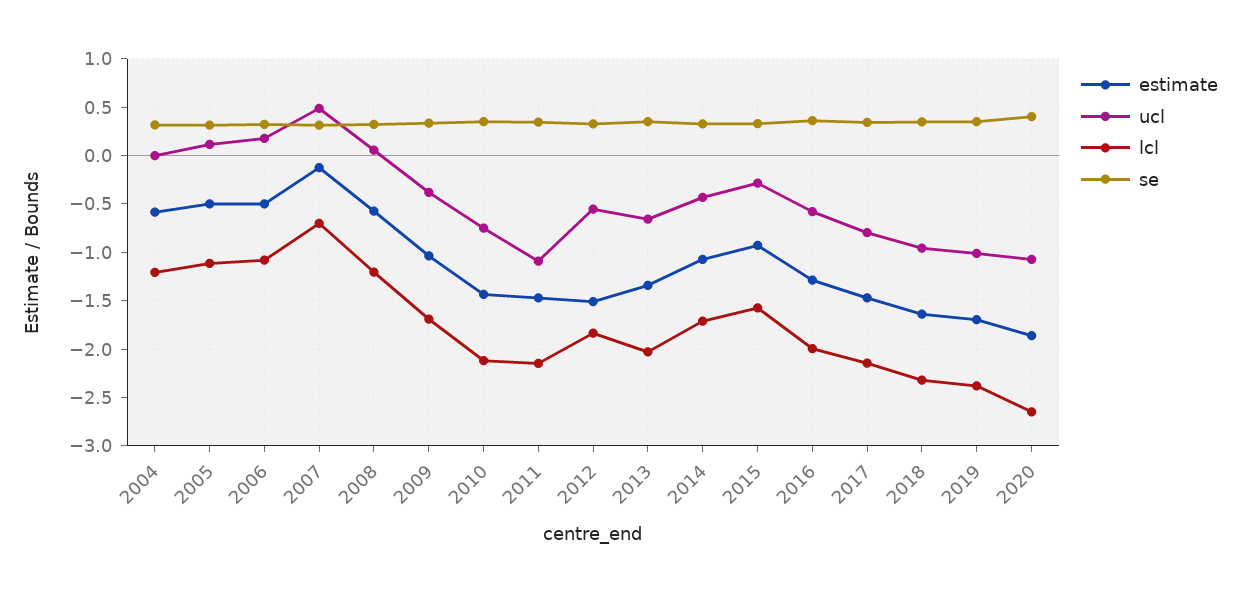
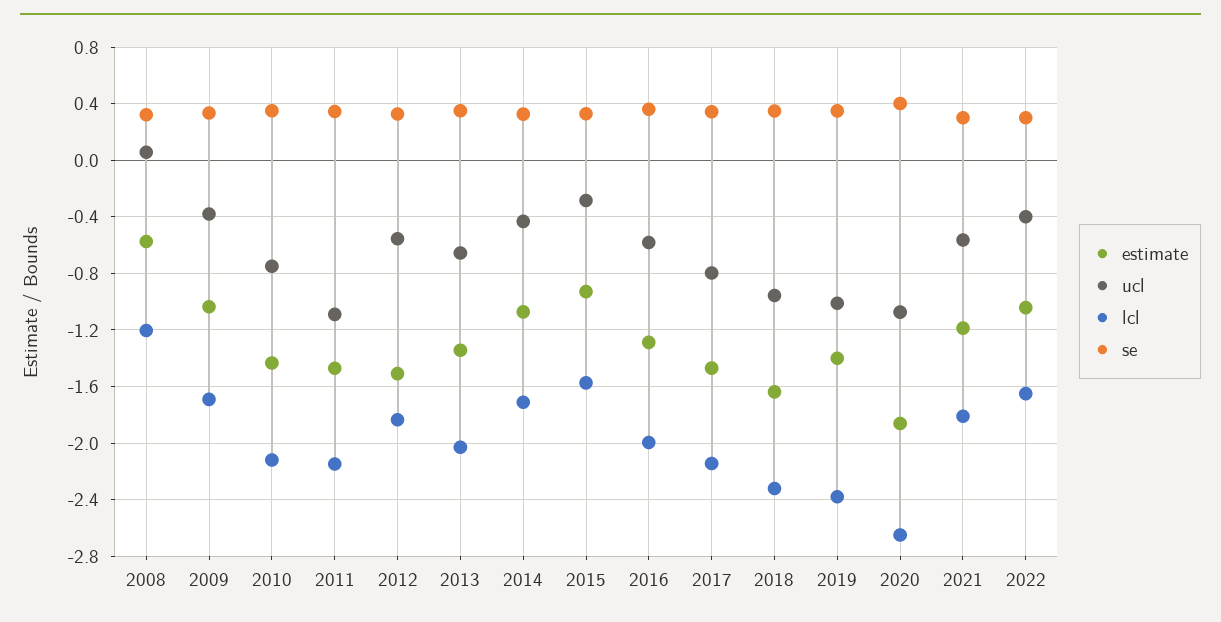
estimate, 2004: -0.6 -> none
ucl, 2004: 0 -> none
lcl, 2004: -1.2 -> none
se, 2004: 0.3 -> none
estimate, 2005: -0.5 -> none
ucl, 2005: 0.1 -> none
lcl, 2005: -1.1 -> none
se, 2005: 0.3 -> none
estimate, 2006: -0.5 -> none
ucl, 2006: 0.2 -> none
lcl, 2006: -1.1 -> none
se, 2006: 0.3 -> none
estimate, 2007: -0.1 -> none
ucl, 2007: 0.5 -> none
lcl, 2007: -0.7 -> none
se, 2007: 0.3 -> none
estimate, 2019: -1.7 -> -1.4
estimate, 2021: none -> -1.2
ucl, 2021: none -> -0.55
lcl, 2021: none -> -1.8
se, 2021: none -> 0.3
estimate, 2022: none -> -1.05
ucl, 2022: none -> -0.4
lcl, 2022: none -> -1.65
se, 2022: none -> 0.3

